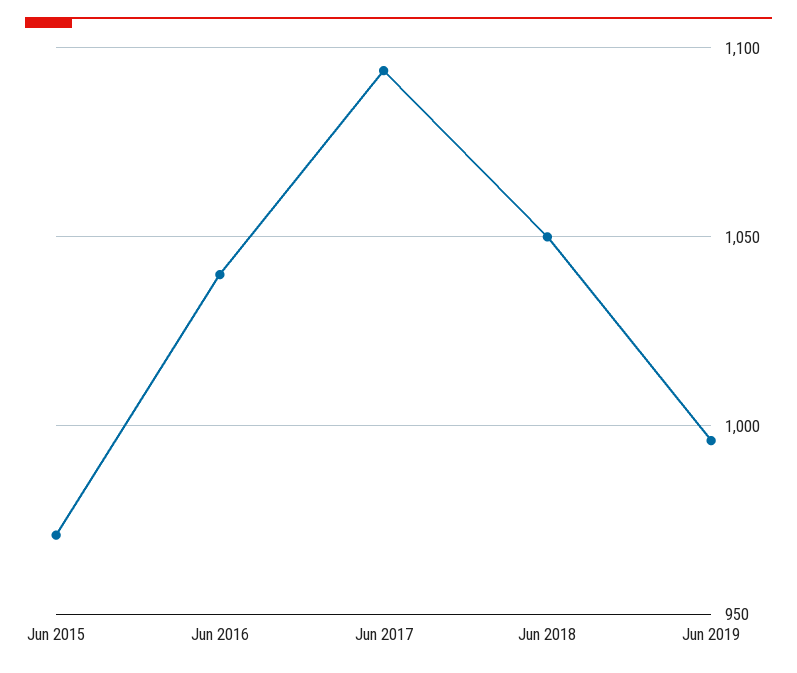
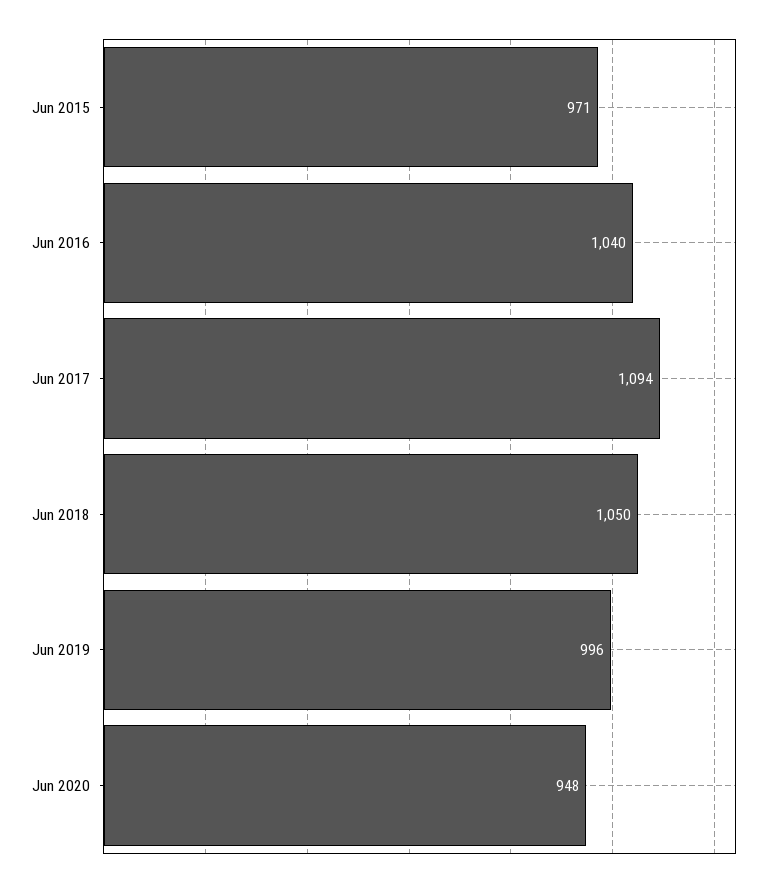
Jun 2020: none -> 948

